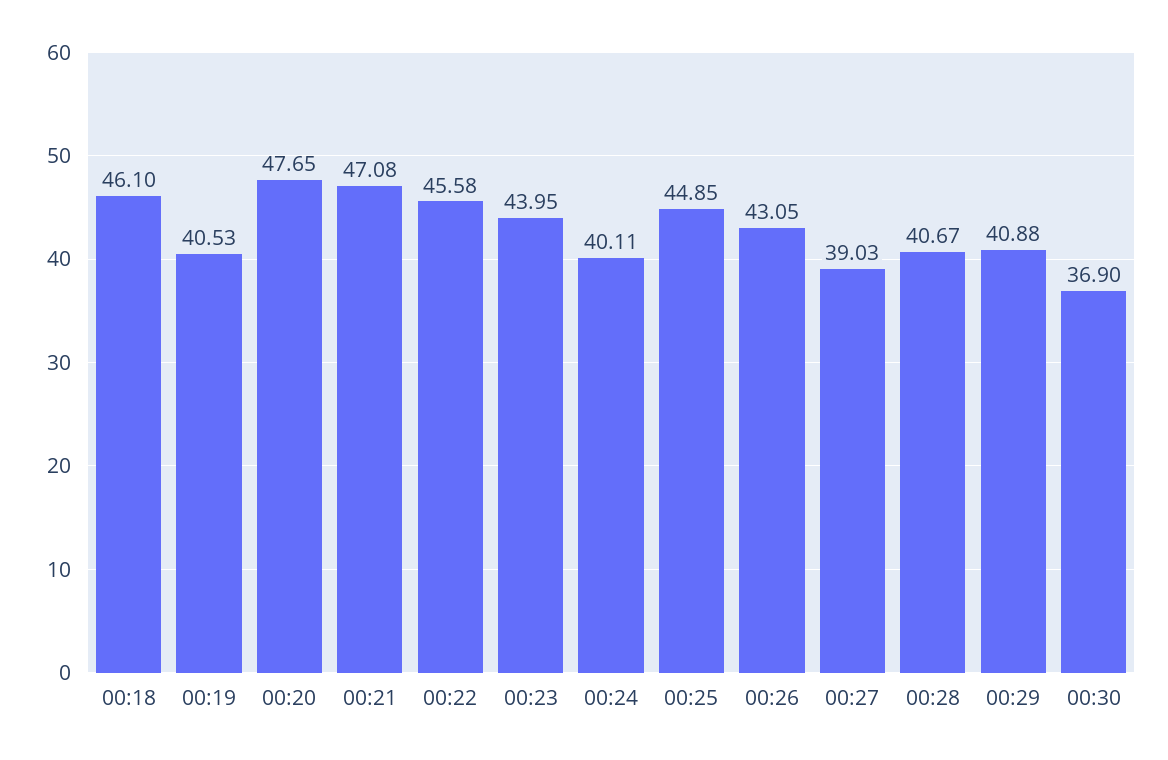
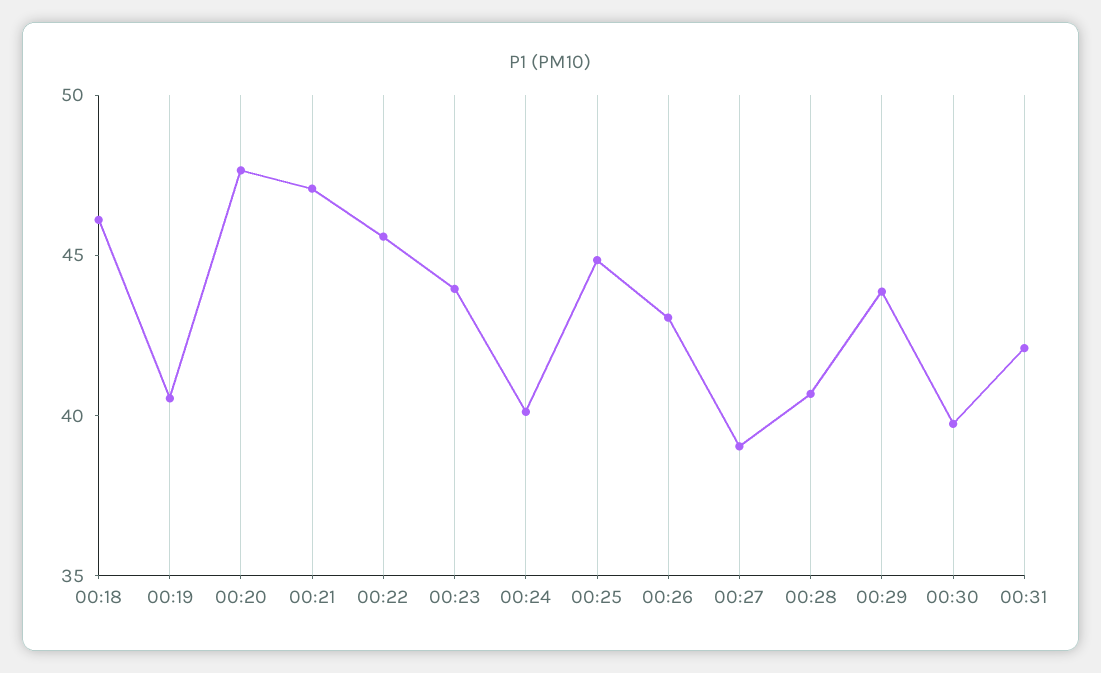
00:29: 40.88 -> 44
00:30: 36.9 -> 40
00:31: none -> 42

